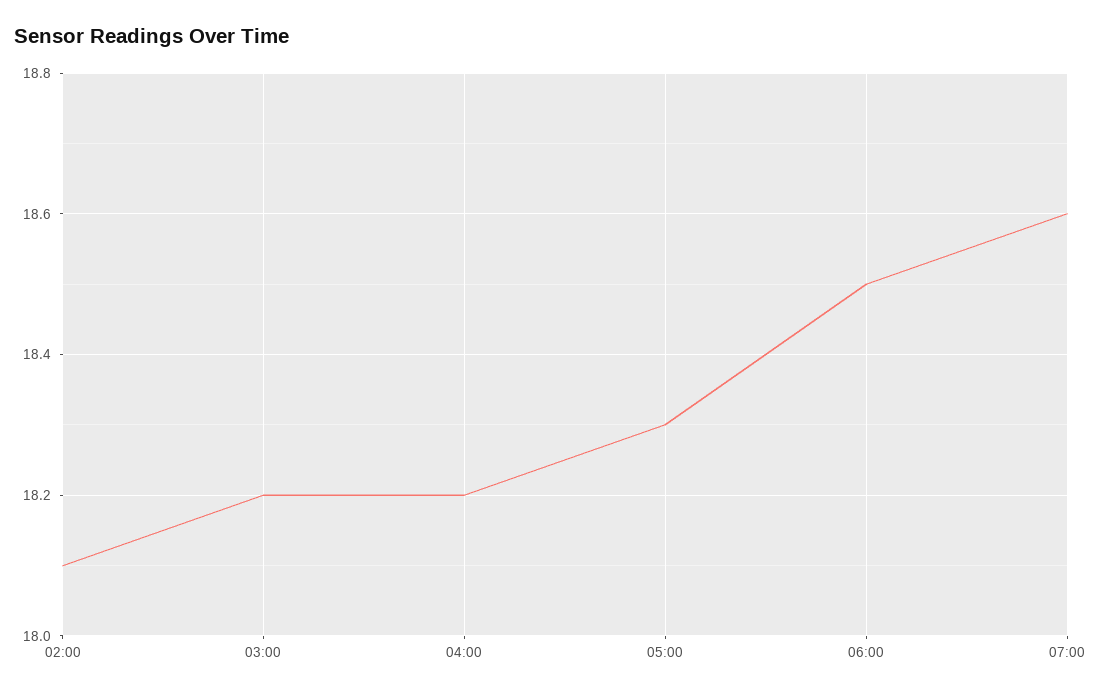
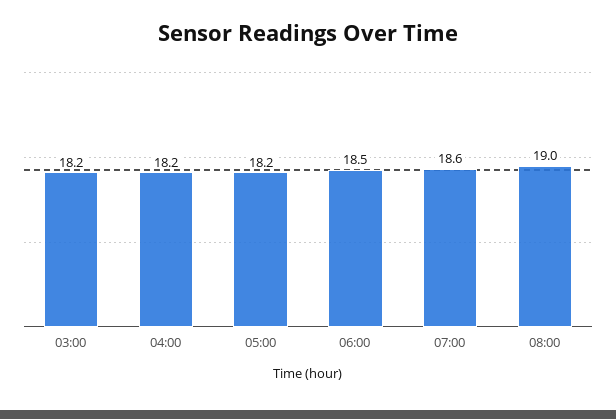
02:00: 18.1 -> none
05:00: 18.3 -> 18.2
08:00: none -> 19

